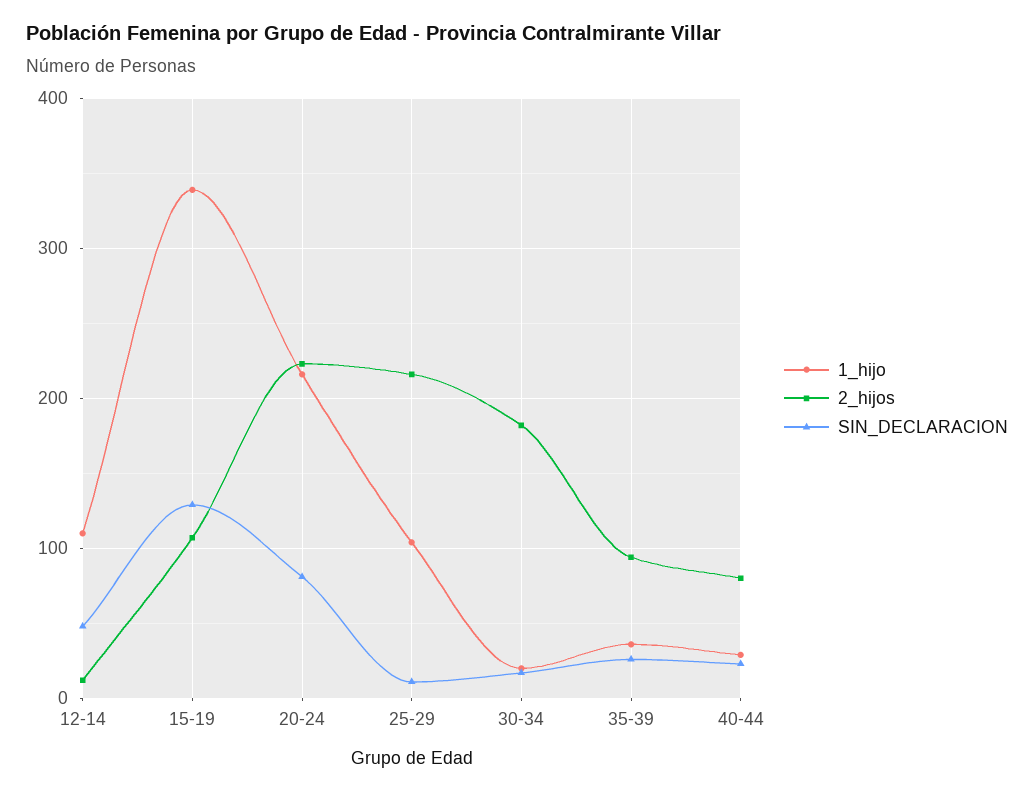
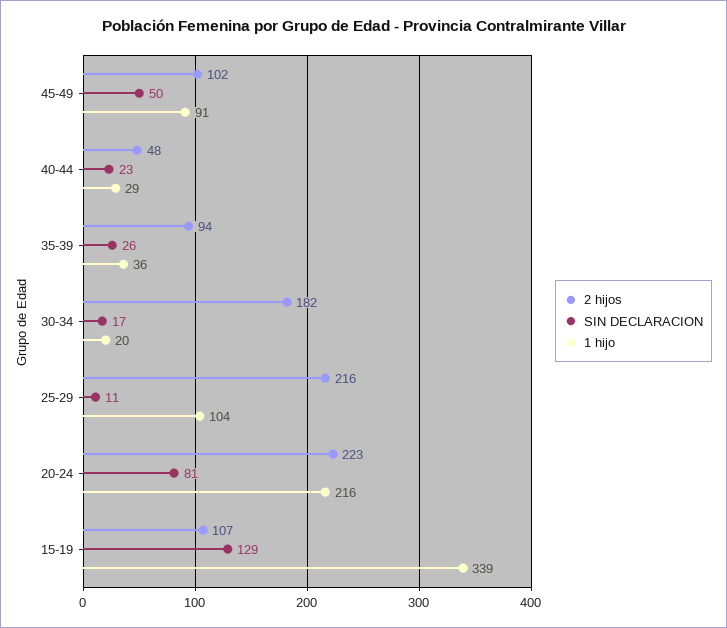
1_hijo, 12-14: 110 -> none
2_hijos, 12-14: 10 -> none
SIN_DECLARACION, 12-14: 50 -> none
2_hijos, 40-44: 80 -> 48
2_hijos, 45-49: none -> 102
SIN_DECLARACION, 45-49: none -> 50
1_hijo, 45-49: none -> 91

